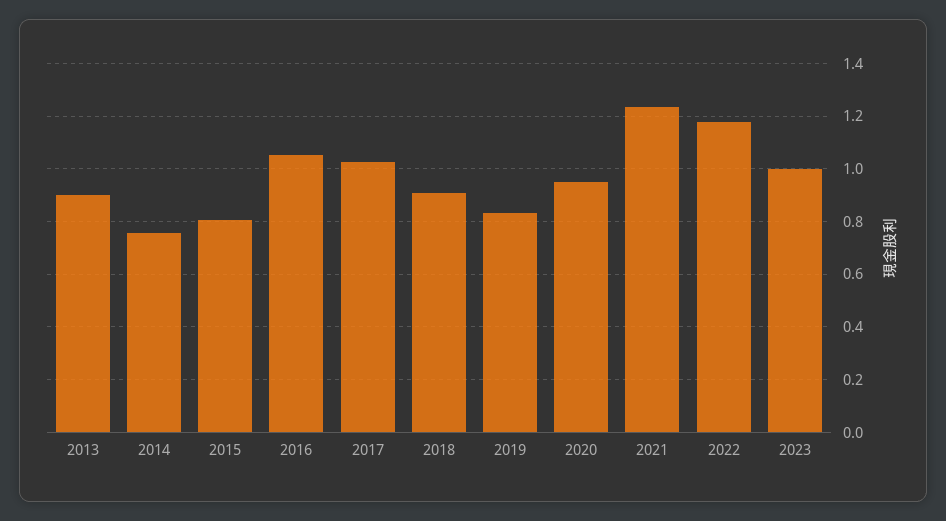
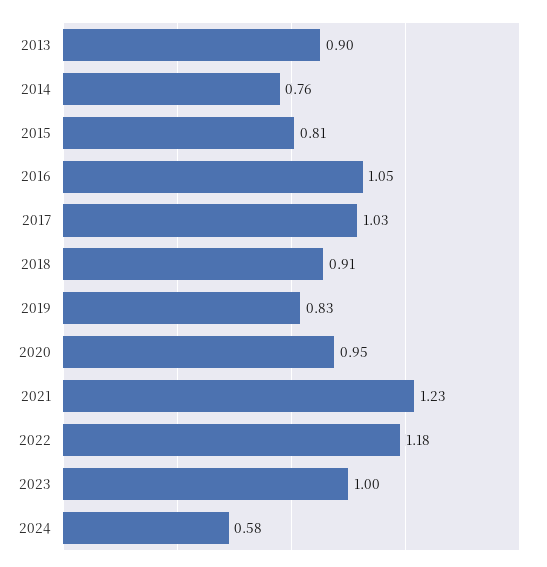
2024: none -> 0.58

